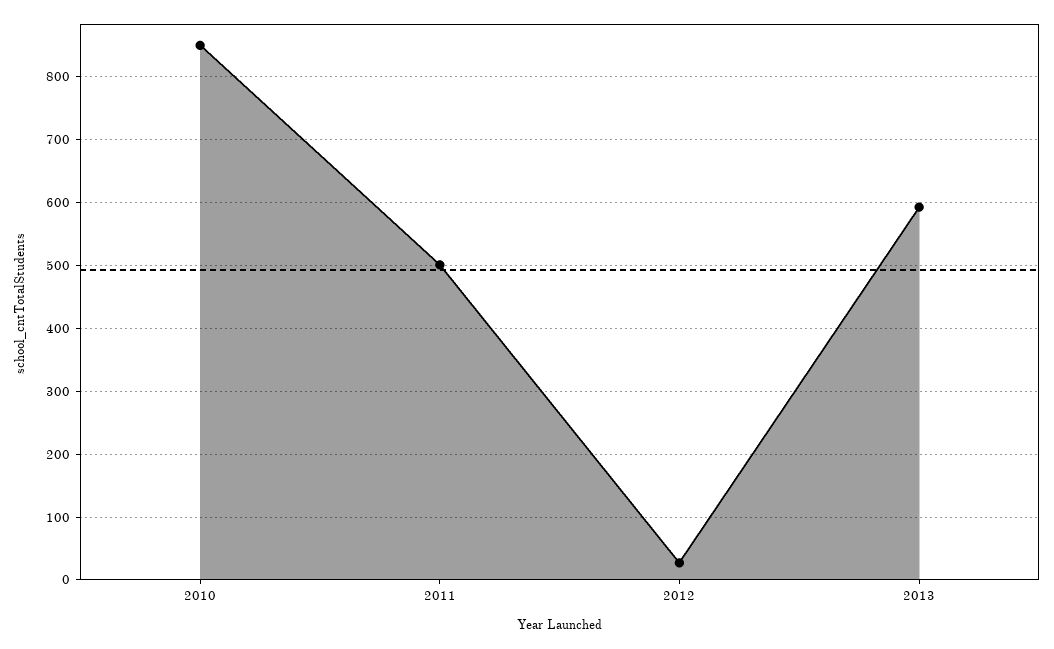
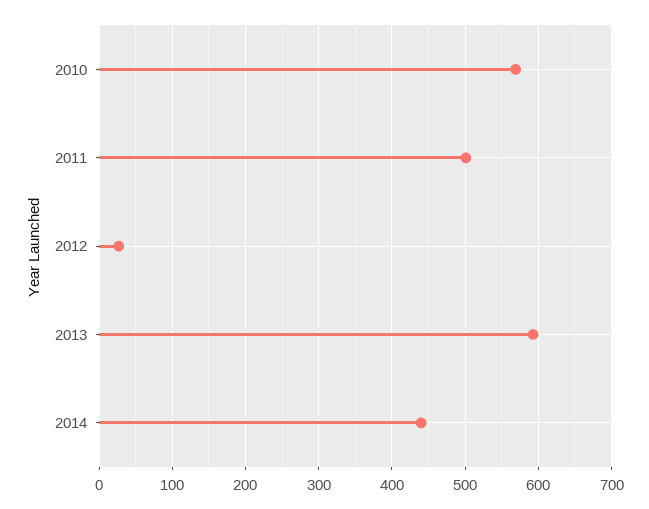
2010: 850 -> 570
2014: none -> 440

